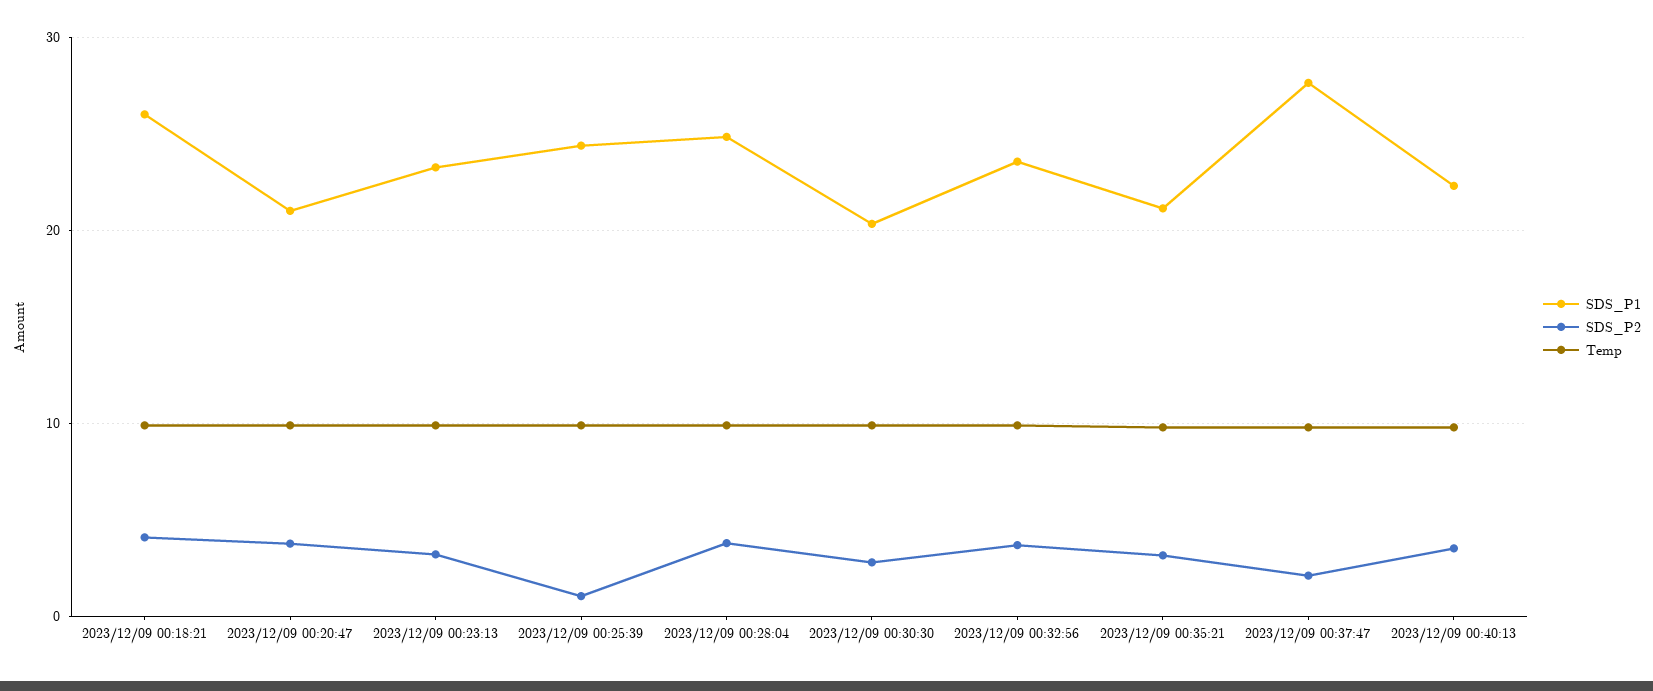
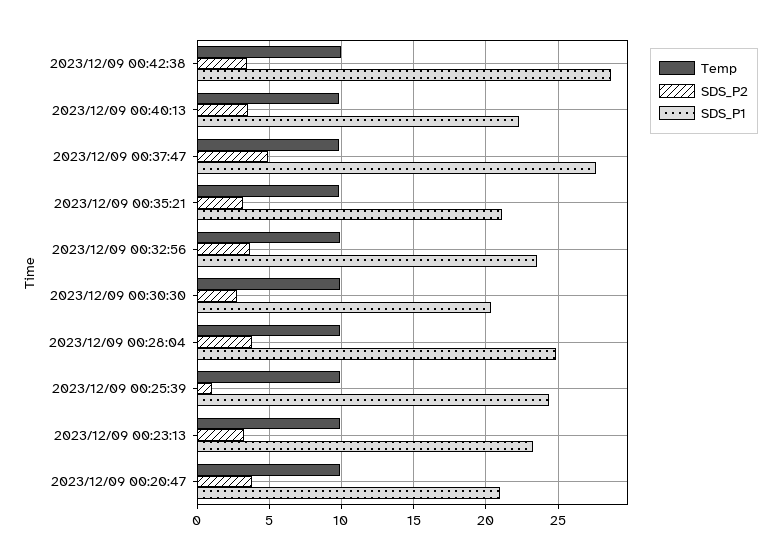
SDS_P1, 2023/12/09 00:18:21: 26 -> none
SDS_P2, 2023/12/09 00:18:21: 4 -> none
Temp, 2023/12/09 00:18:21: 10 -> none
SDS_P2, 2023/12/09 00:37:47: 2 -> 5
Temp, 2023/12/09 00:42:38: none -> 10
SDS_P2, 2023/12/09 00:42:38: none -> 3.5
SDS_P1, 2023/12/09 00:42:38: none -> 28.5

